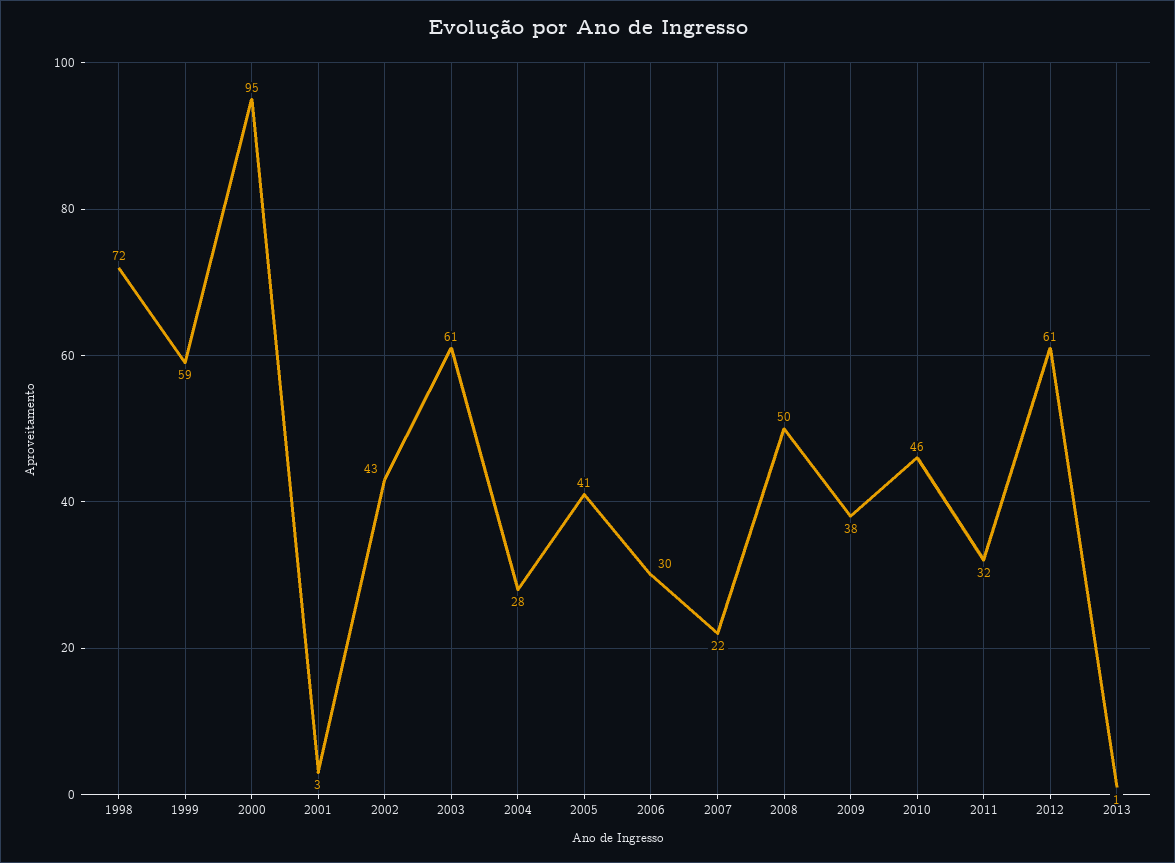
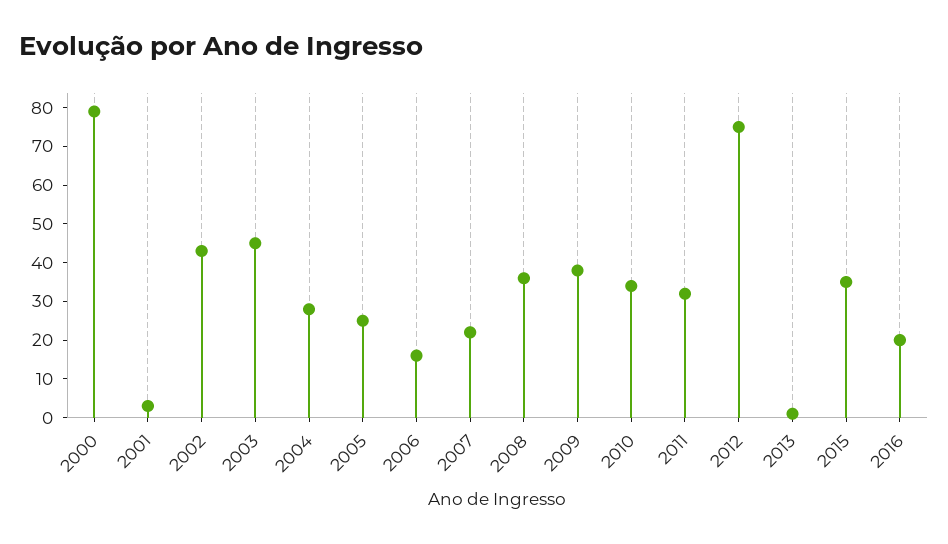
1998: 72 -> none
1999: 59 -> none
2000: 95 -> 80
2003: 61 -> 45
2005: 41 -> 25
2006: 30 -> 15
2008: 50 -> 35
2010: 46 -> 35
2012: 61 -> 75
2015: none -> 35
2016: none -> 20

